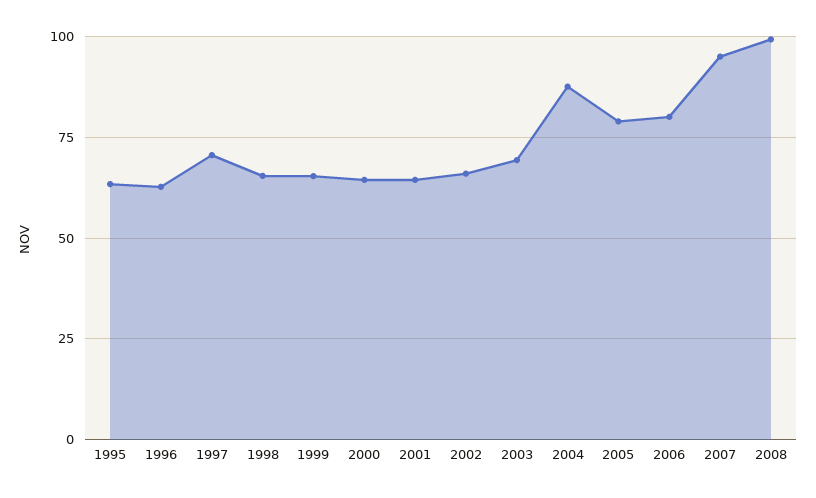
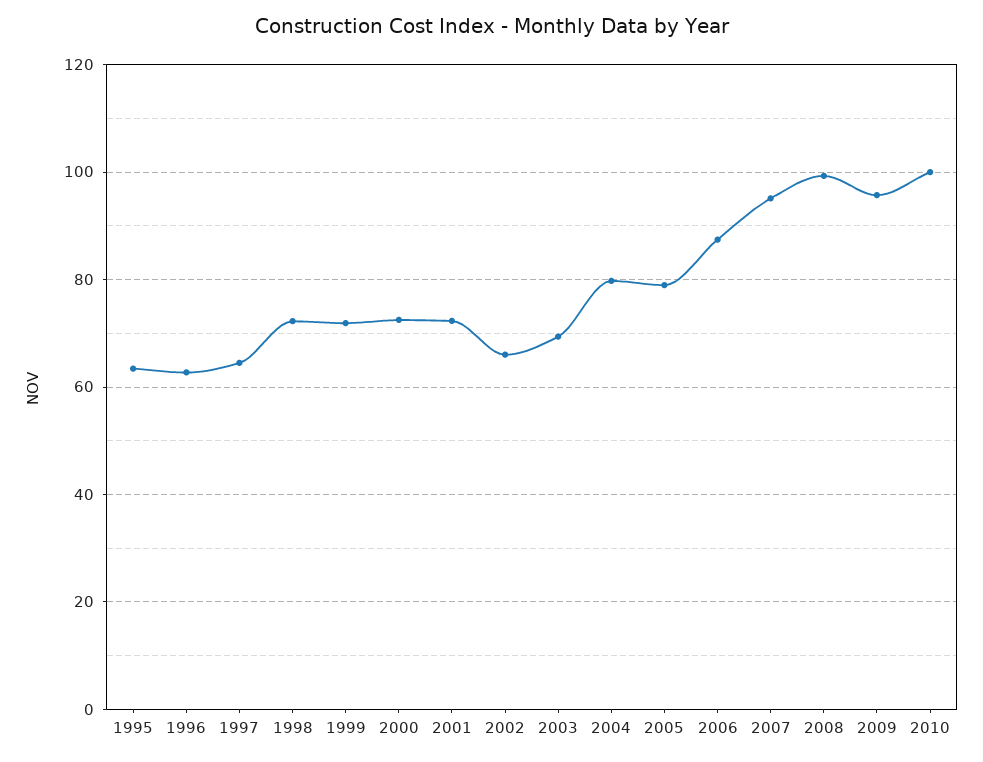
1997: 70 -> 64
1998: 65 -> 72
1999: 65 -> 72
2000: 65 -> 72
2001: 65 -> 72
2004: 87.5 -> 80
2006: 80 -> 88
2009: none -> 96
2010: none -> 100

